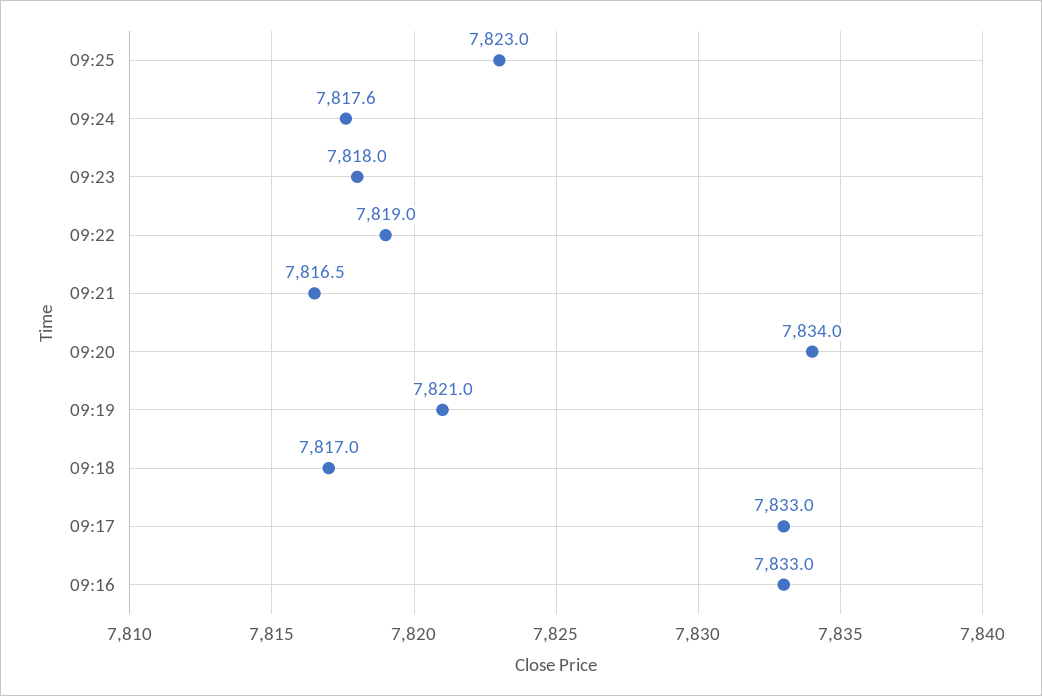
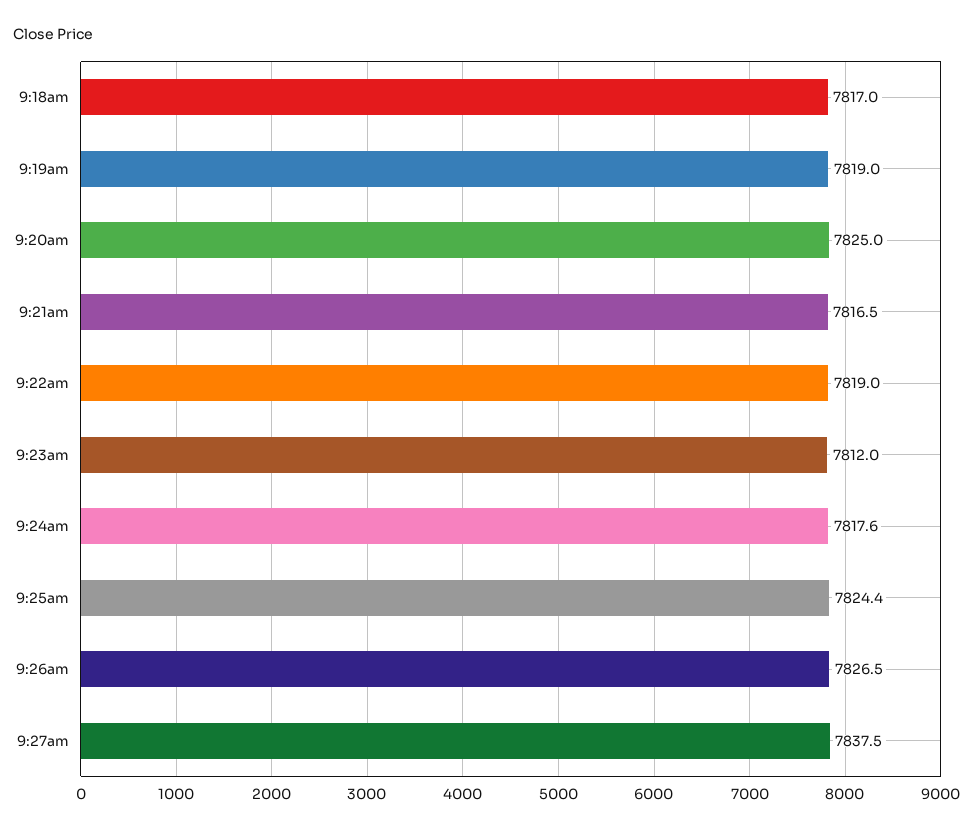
09:25: 7823 -> 7824.4
09:23: 7818 -> 7812
09:20: 7834 -> 7825
09:19: 7821 -> 7819
09:17: 7833 -> none
09:16: 7833 -> none
9:26am: none -> 7826.5
9:27am: none -> 7837.5

